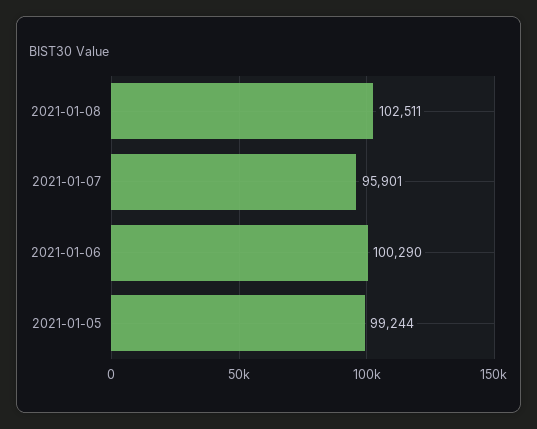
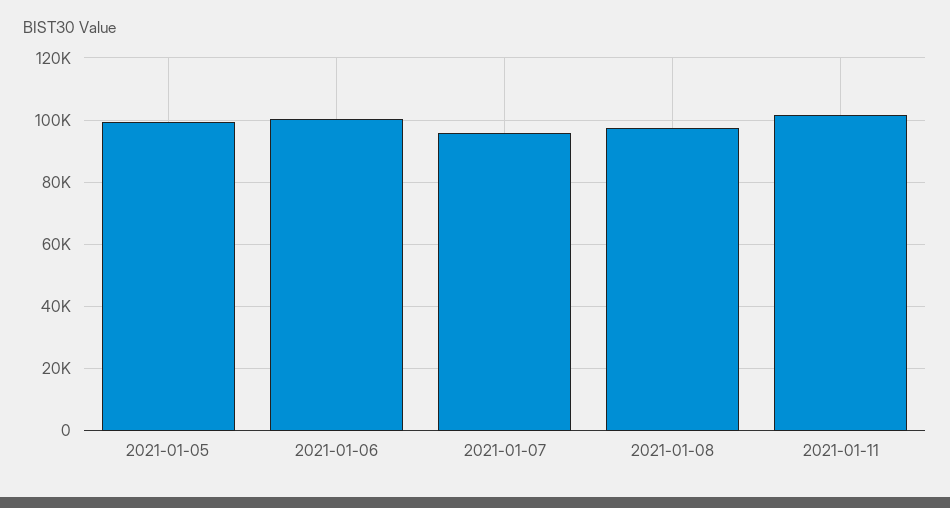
2021-01-08: 102511 -> 98000
2021-01-11: none -> 102000

